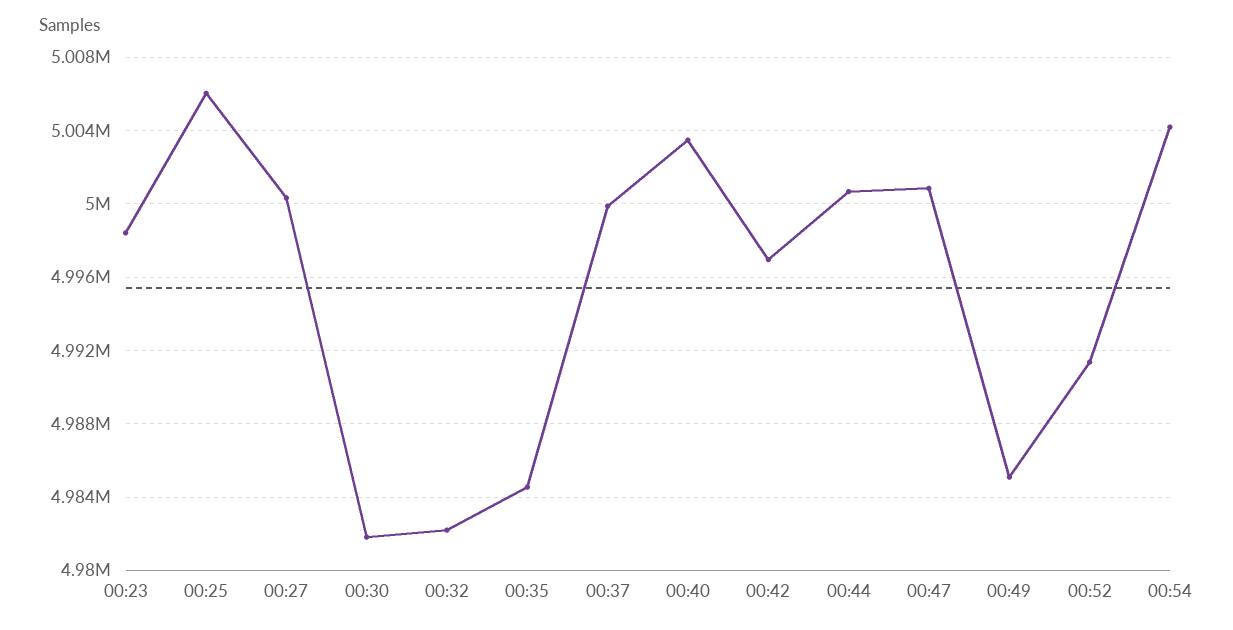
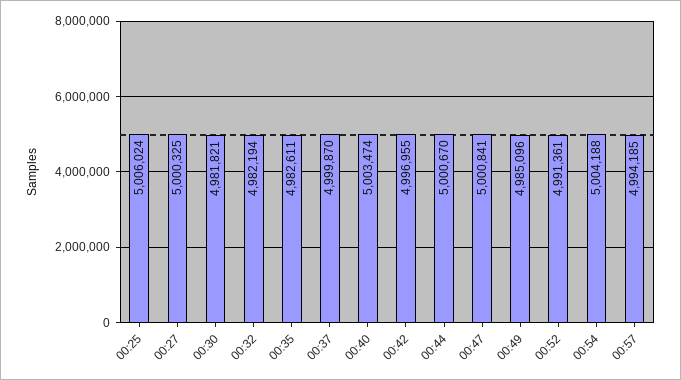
00:23: 4998500 -> none
00:35: 4984500 -> 4982611
00:57: none -> 4994185

